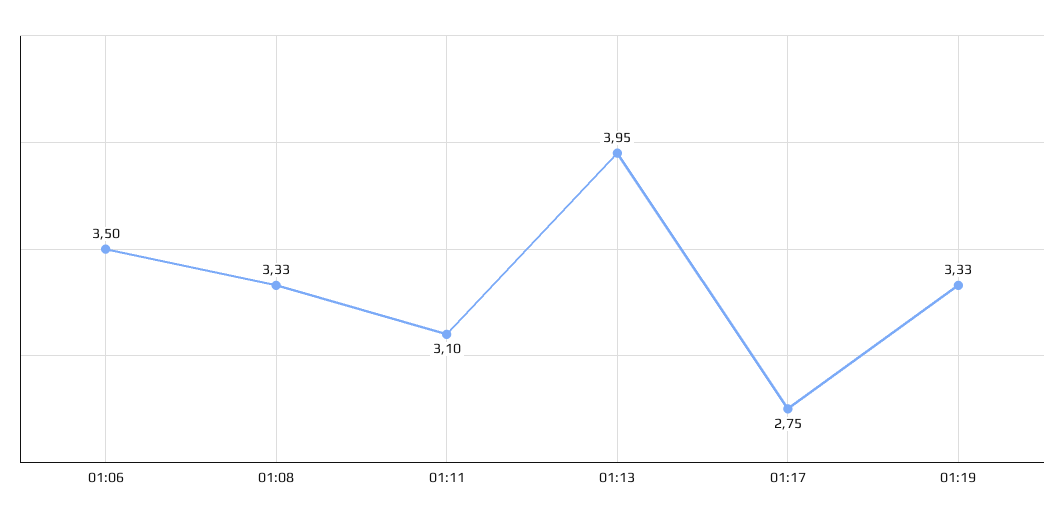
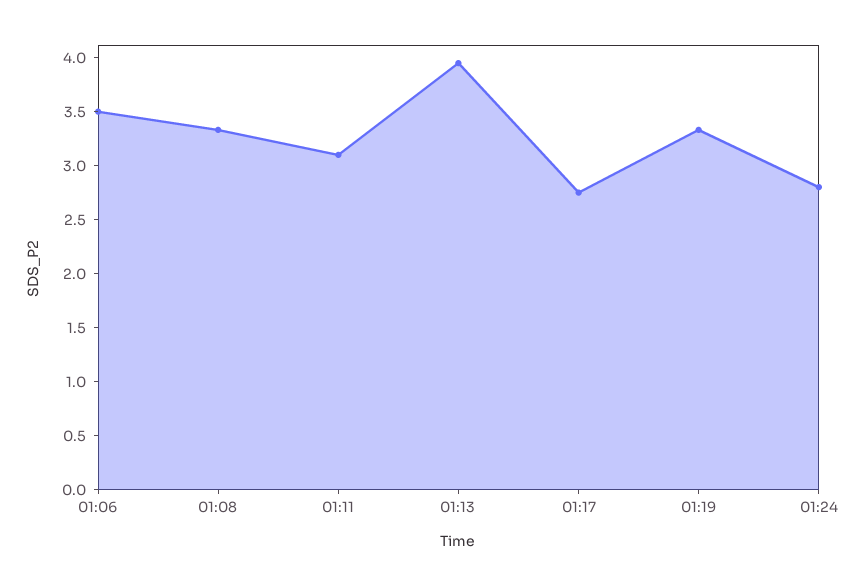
01:24: none -> 2.8

